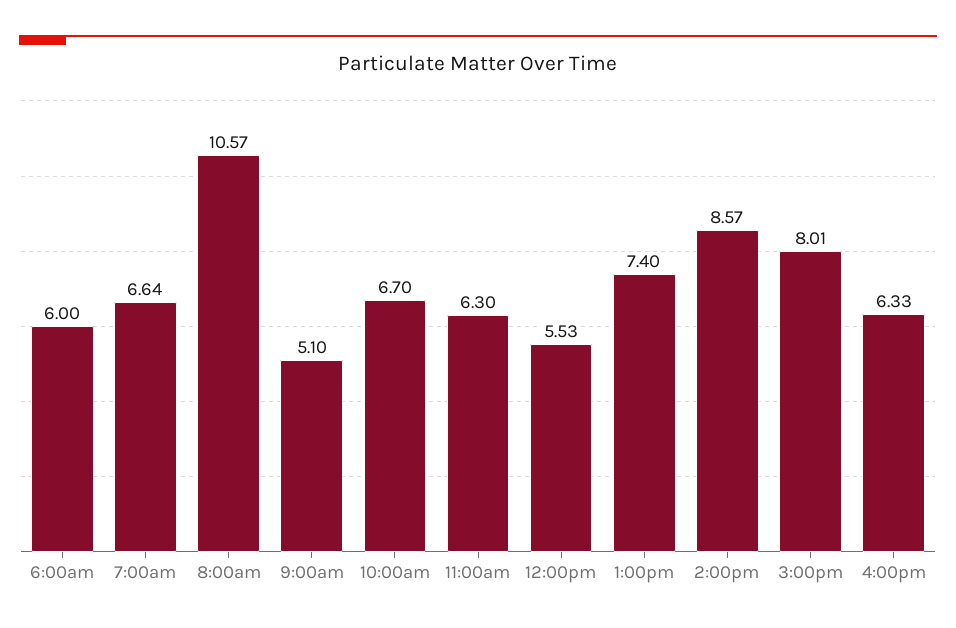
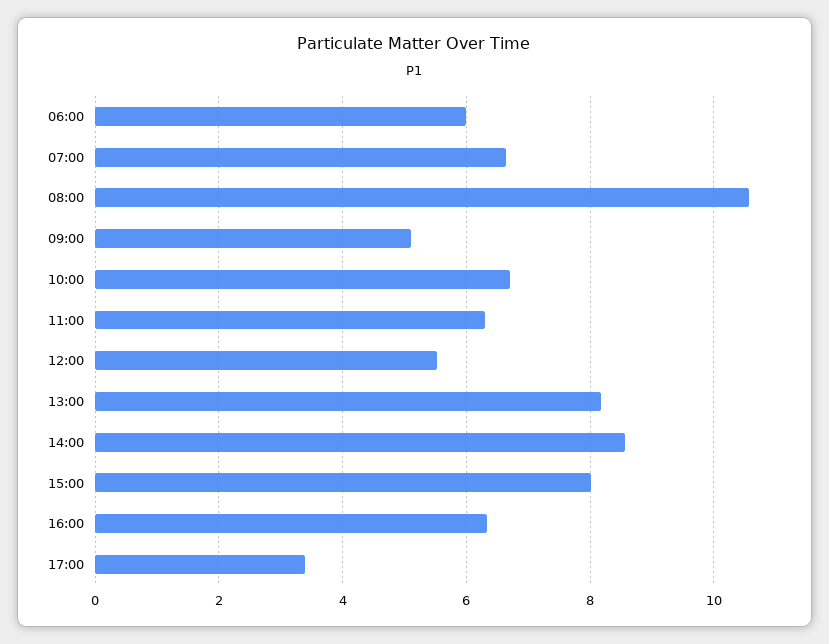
1:00pm: 7.4 -> 8.2
17:00: none -> 3.4

